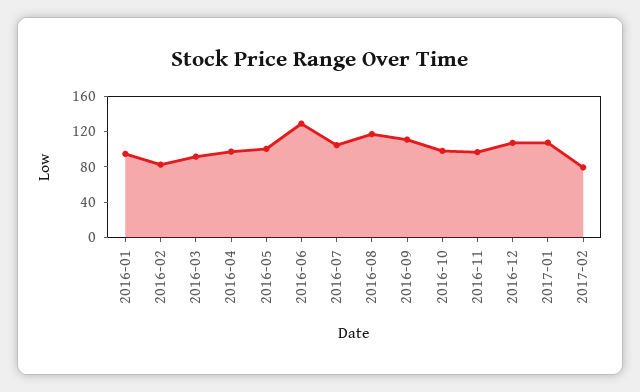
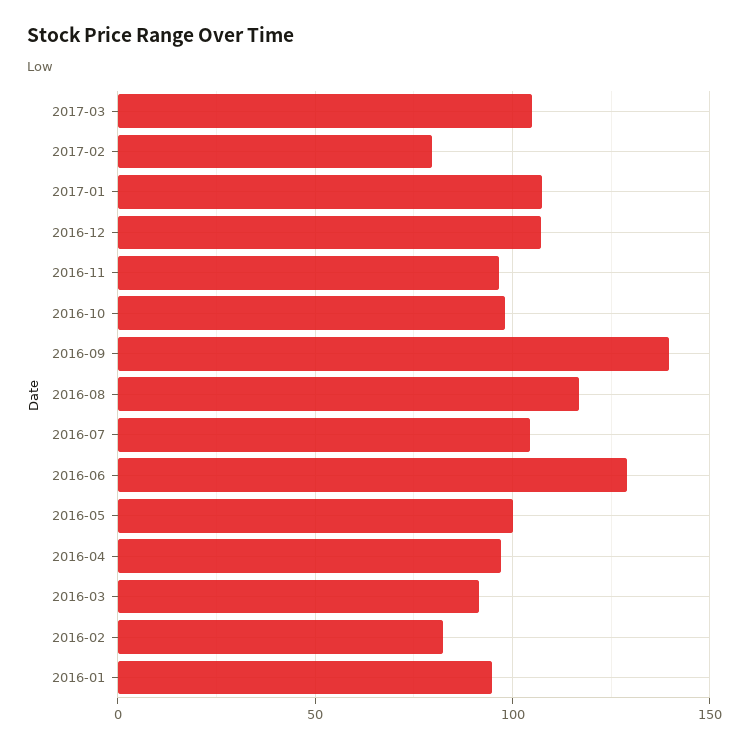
2016-09: 110 -> 140
2017-03: none -> 105

